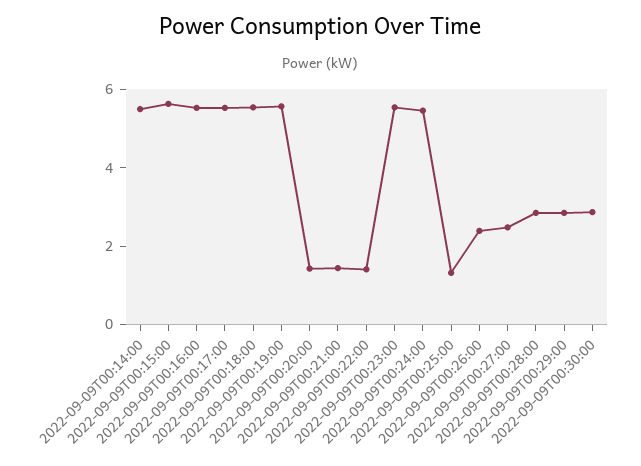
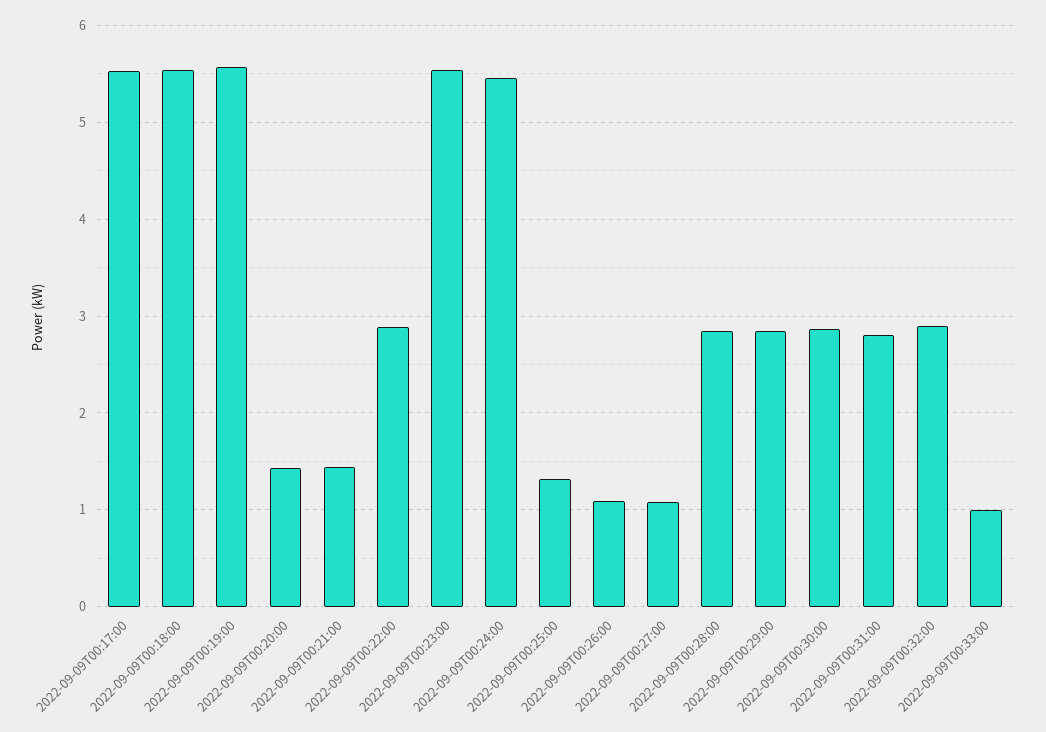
2022-09-09T00:14:00: 5.5 -> none
2022-09-09T00:15:00: 5.5 -> none
2022-09-09T00:16:00: 5.5 -> none
2022-09-09T00:22:00: 1.5 -> 2.9
2022-09-09T00:26:00: 2.5 -> 1.1
2022-09-09T00:27:00: 2.5 -> 1.1
2022-09-09T00:31:00: none -> 2.8
2022-09-09T00:32:00: none -> 2.9
2022-09-09T00:33:00: none -> 1

